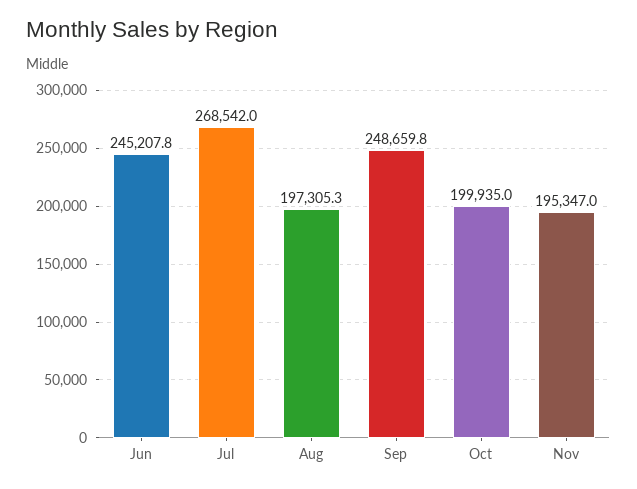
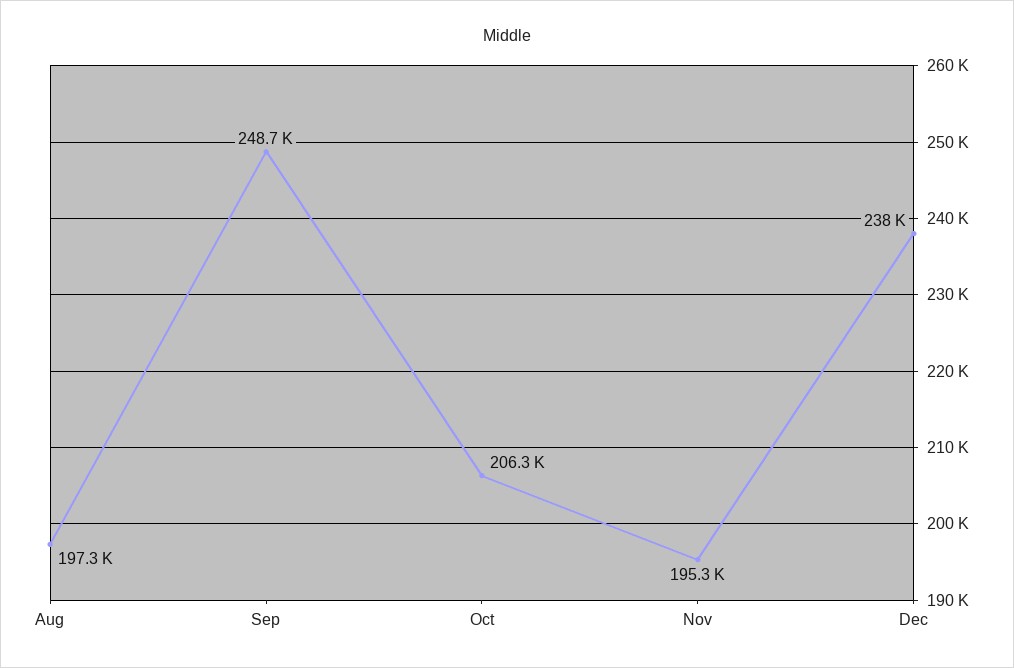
Jun: 245207.8 -> none
Jul: 268542 -> none
Oct: 199935 -> 206300
Dec: none -> 238000

